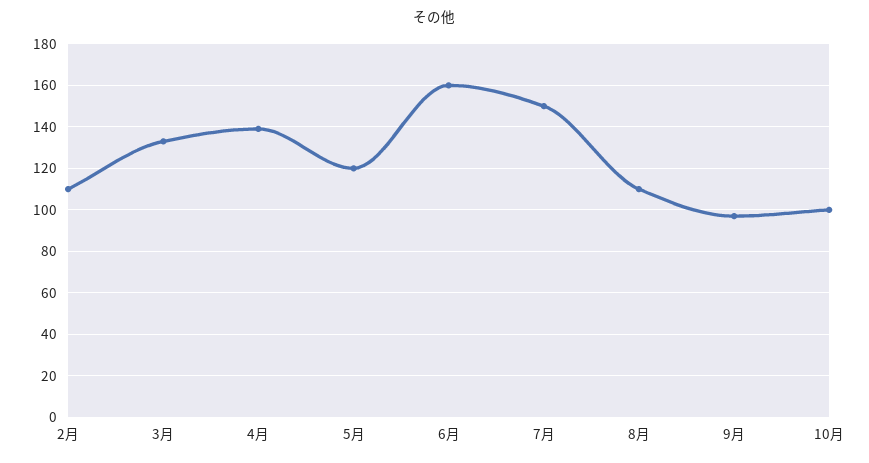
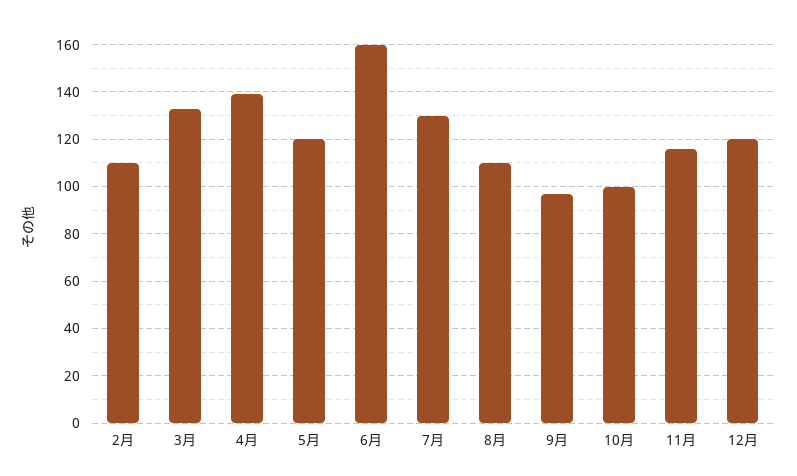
7月: 150 -> 130
11月: none -> 115
12月: none -> 120

